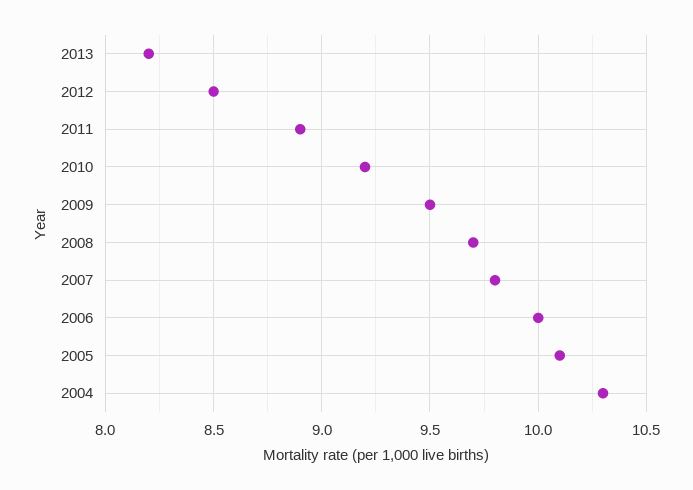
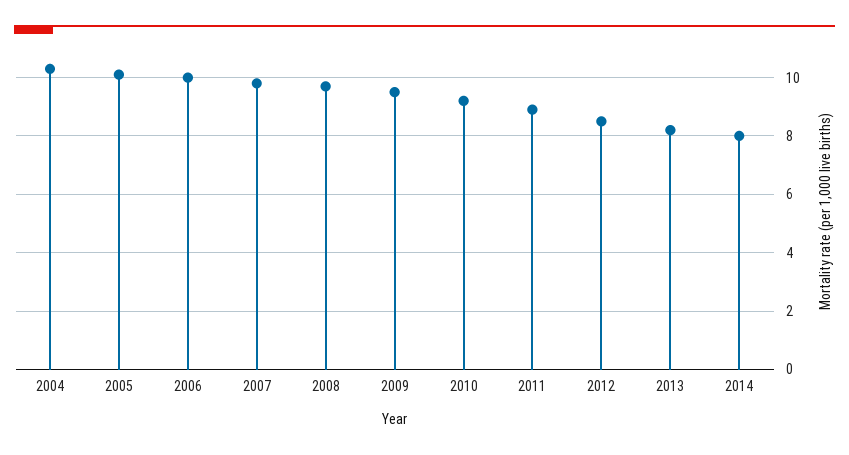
2014: none -> 8

